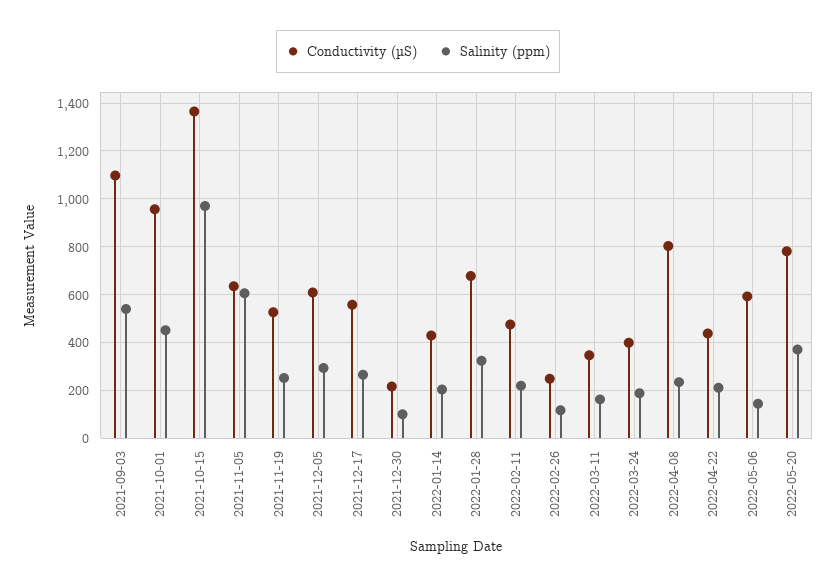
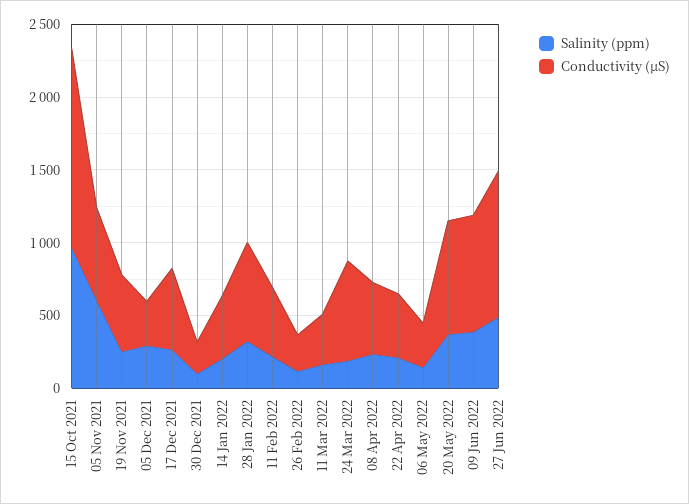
Conductivity (µS), 2021-09-03: 1100 -> none
Salinity (ppm), 2021-09-03: 550 -> none
Conductivity (µS), 2021-10-01: 950 -> none
Salinity (ppm), 2021-10-01: 450 -> none
Conductivity (µS), 2021-12-05: 600 -> 300
Conductivity (µS), 2022-03-24: 400 -> 700
Conductivity (µS), 2022-04-08: 800 -> 500
Conductivity (µS), 2022-05-06: 600 -> 300
Salinity (ppm), 09 Jun 2022: none -> 400
Conductivity (µS), 09 Jun 2022: none -> 800
Salinity (ppm), 27 Jun 2022: none -> 500
Conductivity (µS), 27 Jun 2022: none -> 1000

